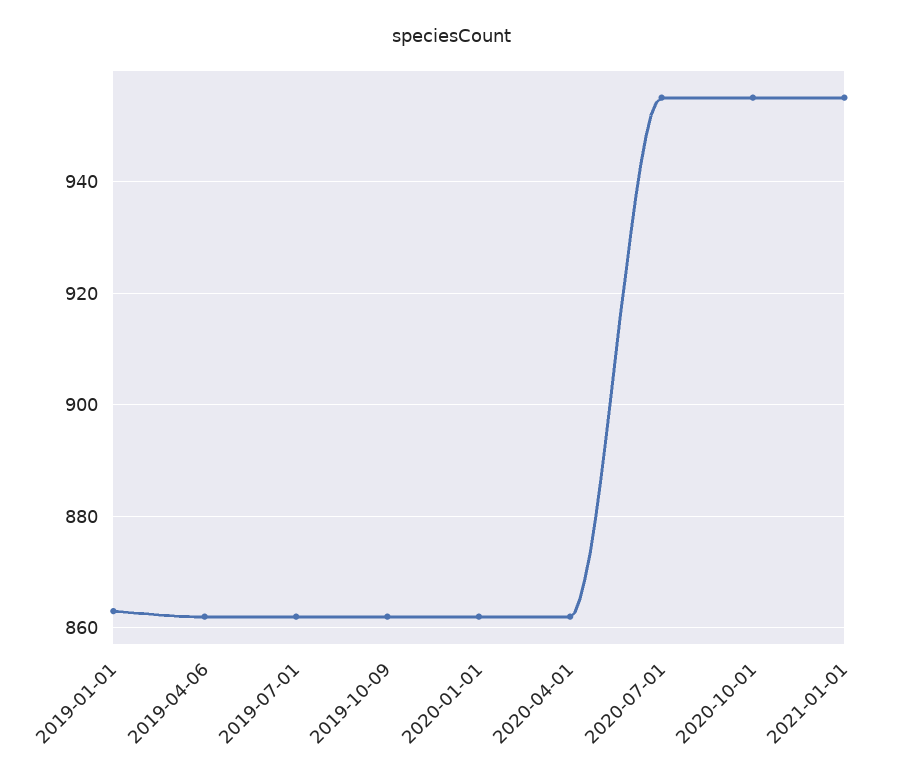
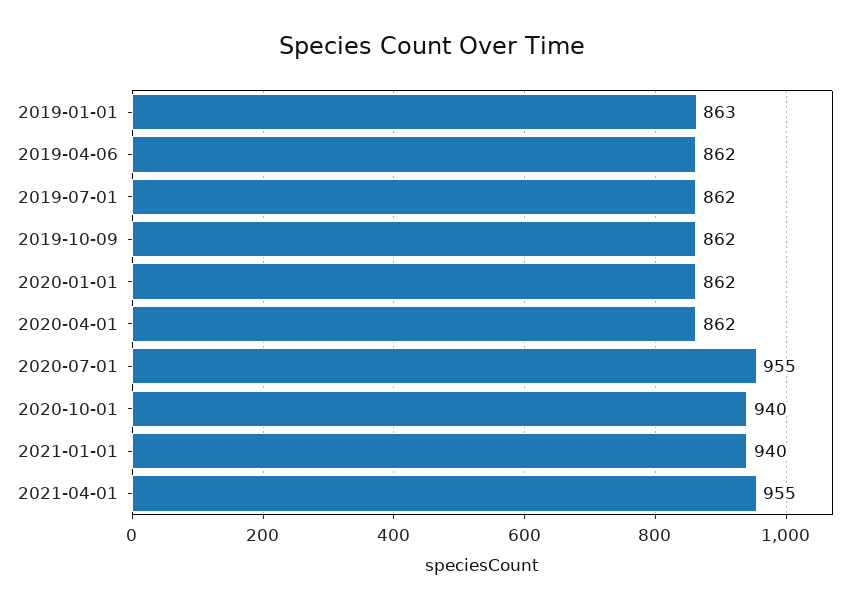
2020-10-01: 955 -> 940
2021-01-01: 955 -> 940
2021-04-01: none -> 955

